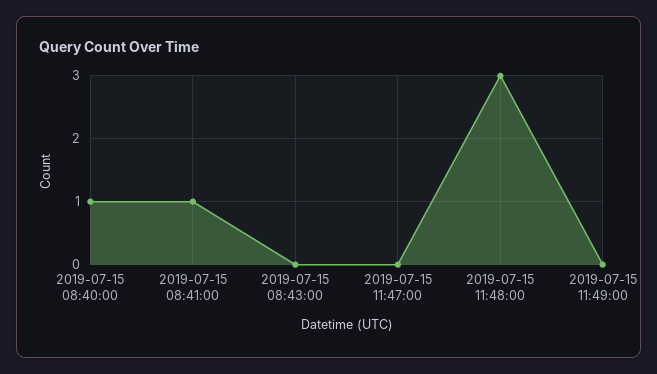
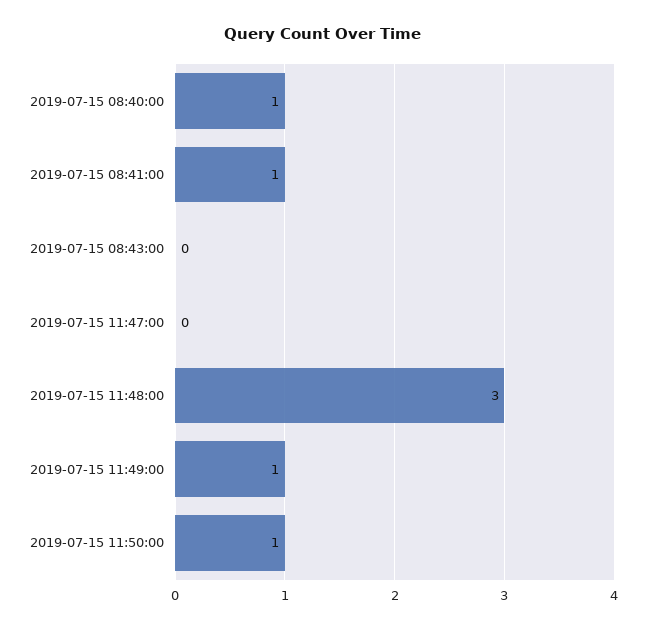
2019-07-15 11:49:00: 0 -> 1
2019-07-15 11:50:00: none -> 1

